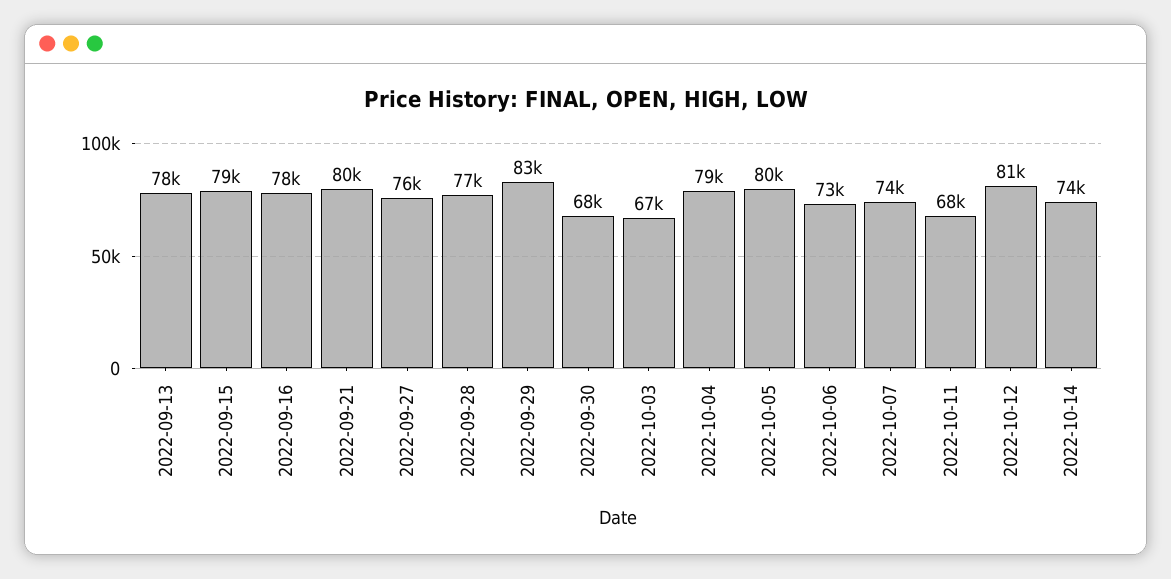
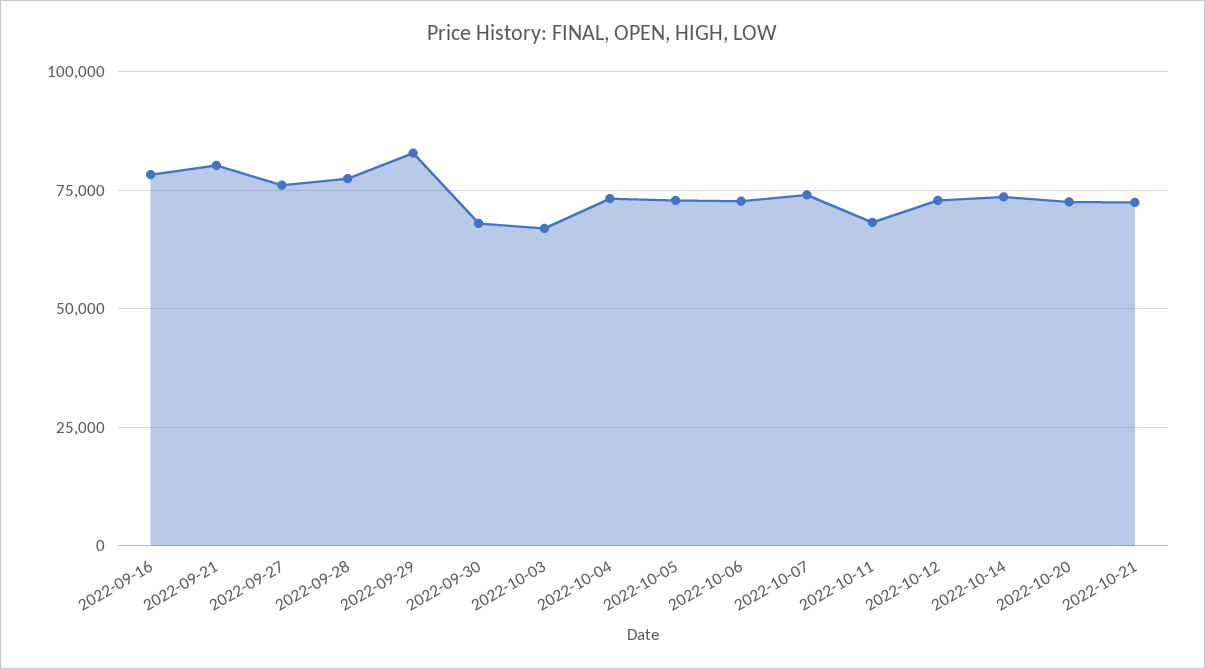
2022-09-13: 78000 -> none
2022-09-15: 79000 -> none
2022-10-04: 79000 -> 72500
2022-10-05: 80000 -> 72500
2022-10-12: 81000 -> 72500
2022-10-20: none -> 72500
2022-10-21: none -> 72500

